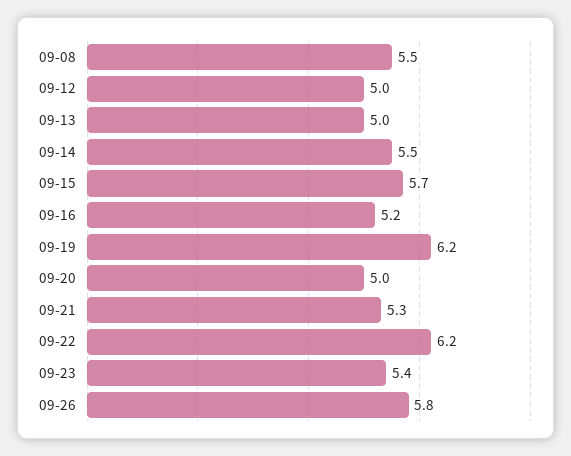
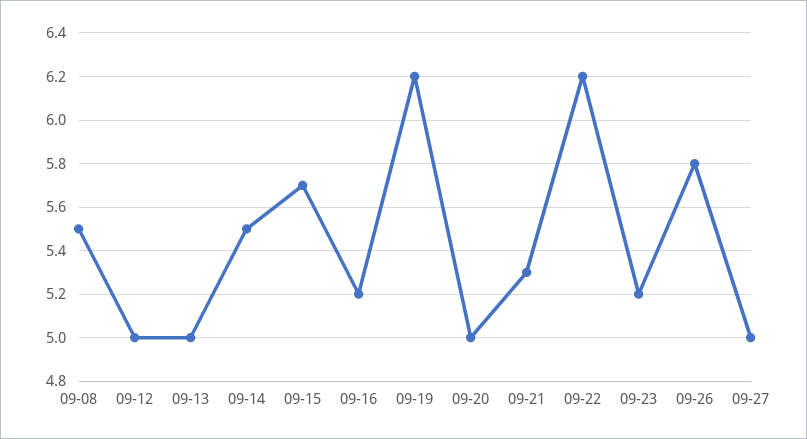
09-23: 5.4 -> 5.2
09-27: none -> 5

